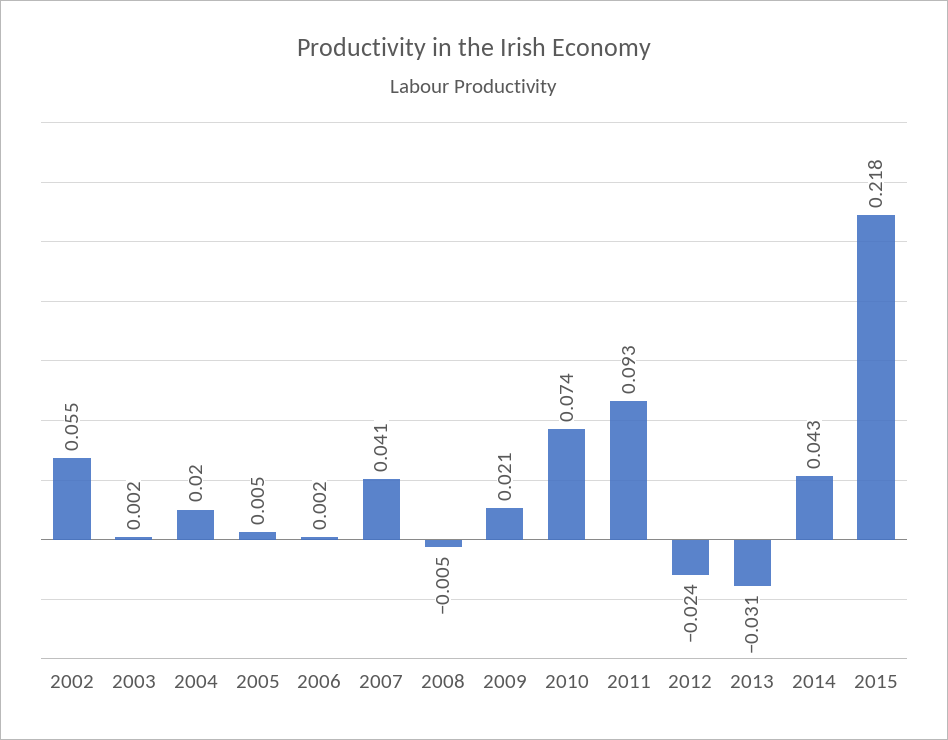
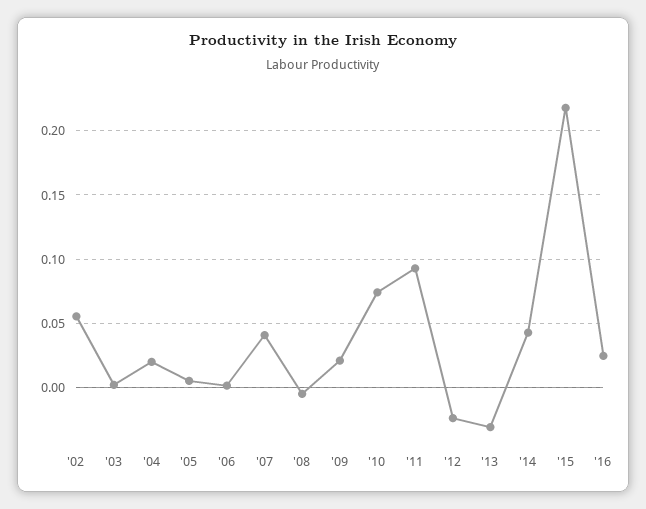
'16: none -> 0.025

